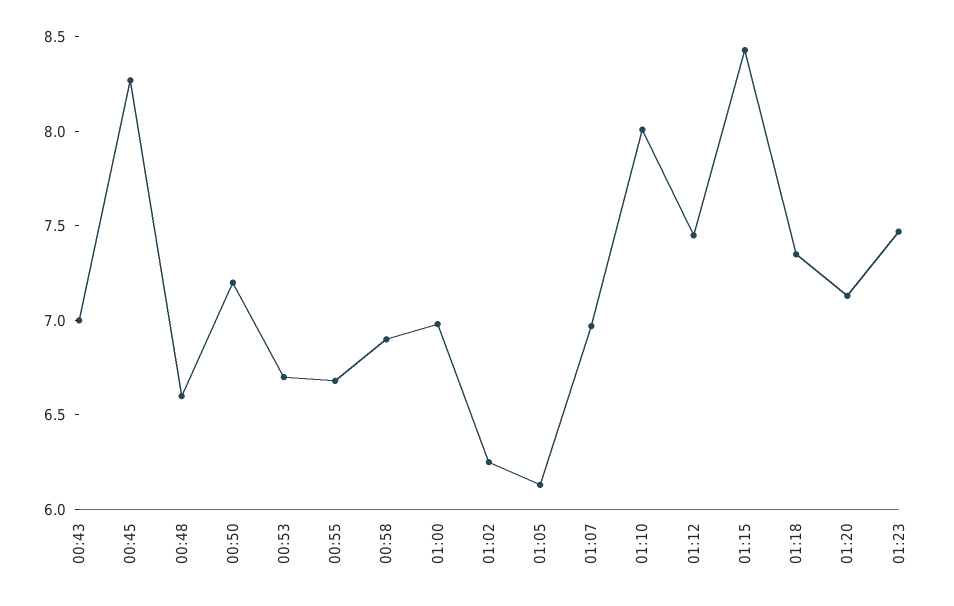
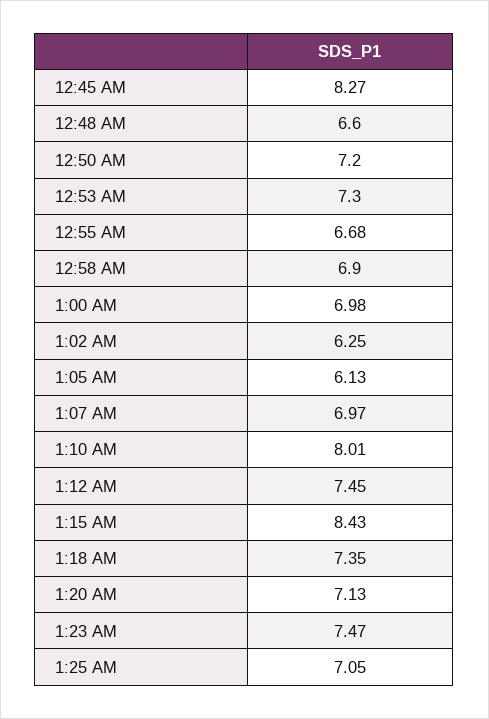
00:43: 7 -> none
00:53: 6.7 -> 7.3
1:25 AM: none -> 7.05

